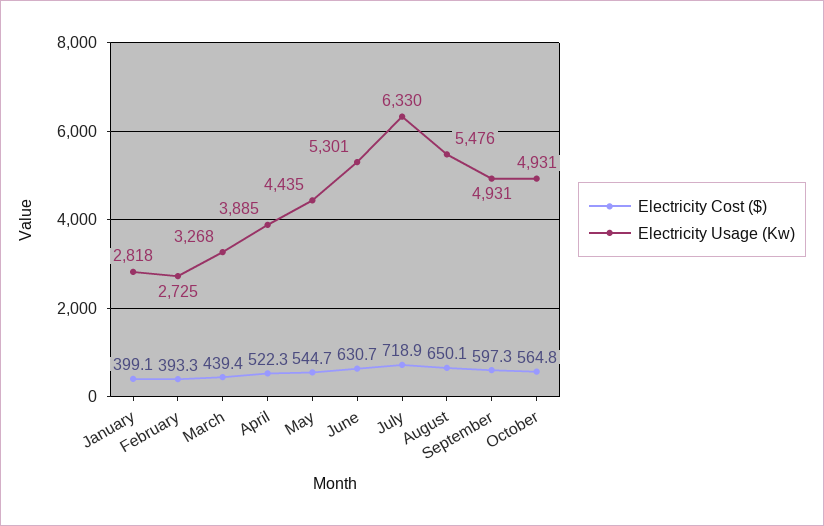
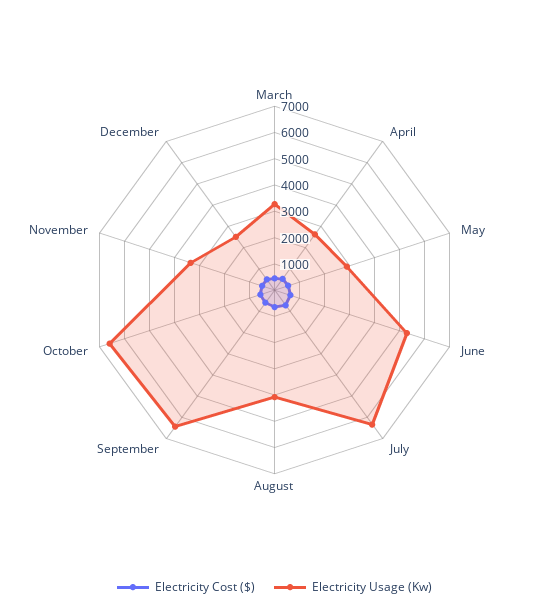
Electricity Cost ($), January: 399.1 -> none
Electricity Usage (Kw), January: 2818 -> none
Electricity Cost ($), February: 393.3 -> none
Electricity Usage (Kw), February: 2725 -> none
Electricity Usage (Kw), April: 3885 -> 2500
Electricity Usage (Kw), May: 4435 -> 3000
Electricity Usage (Kw), August: 5476 -> 4000
Electricity Usage (Kw), September: 4931 -> 6500
Electricity Usage (Kw), October: 4931 -> 6500
Electricity Cost ($), November: none -> 500
Electricity Usage (Kw), November: none -> 3500
Electricity Cost ($), December: none -> 500
Electricity Usage (Kw), December: none -> 2500

